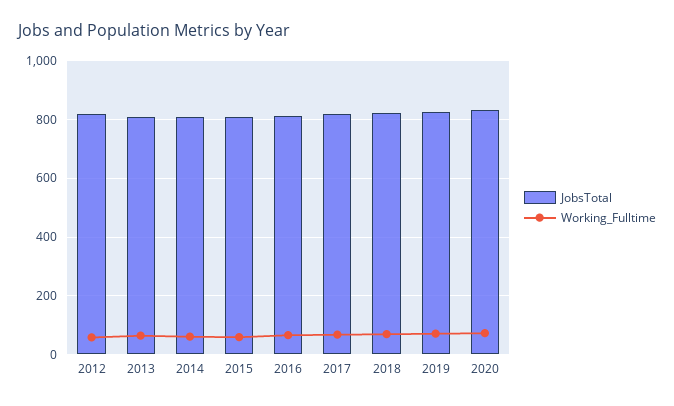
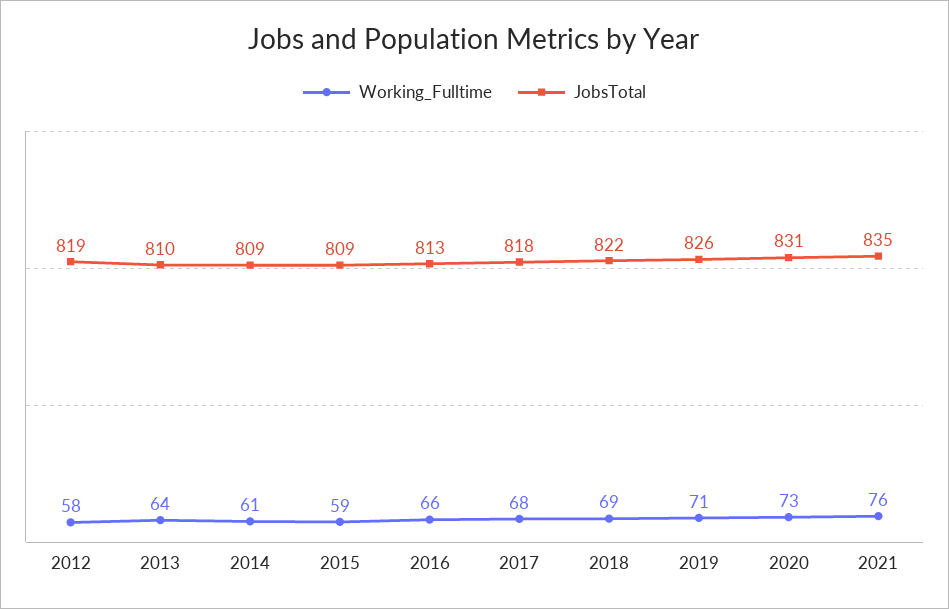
Working_Fulltime, 2021: none -> 76
JobsTotal, 2021: none -> 835

